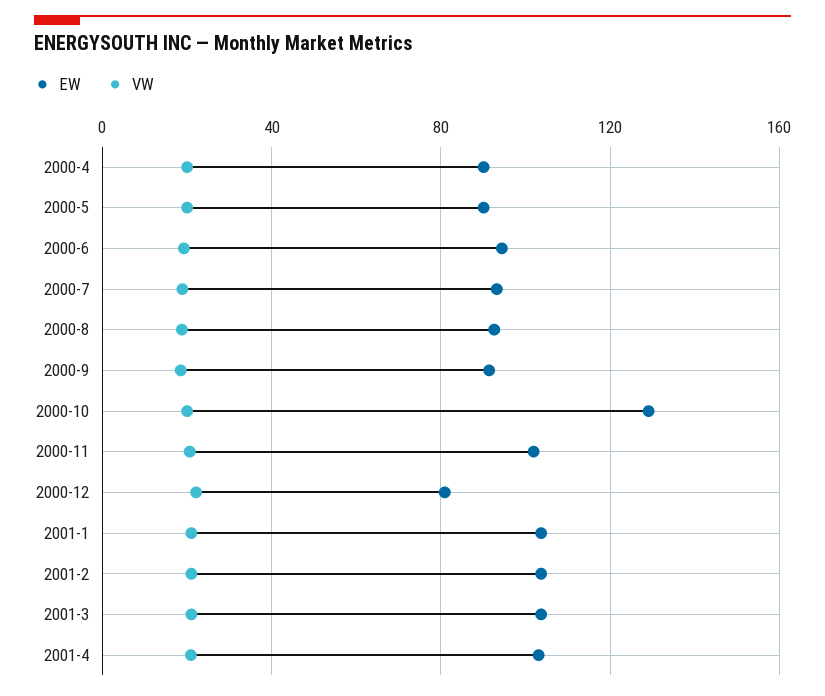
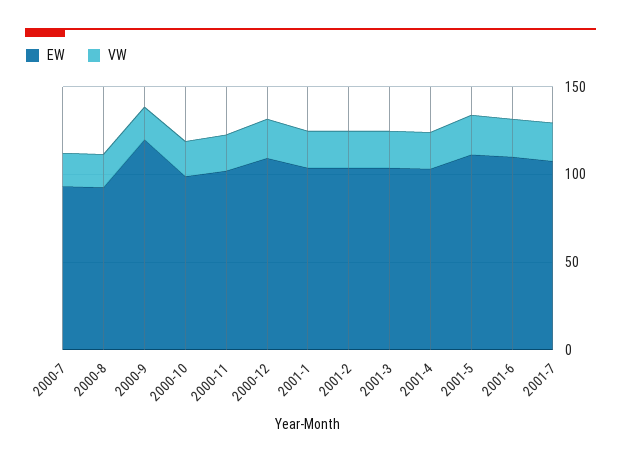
EW, 2000-4: 90 -> none
VW, 2000-4: 20 -> none
EW, 2000-5: 90 -> none
VW, 2000-5: 20 -> none
EW, 2000-6: 95 -> none
VW, 2000-6: 20 -> none
EW, 2000-9: 90 -> 120
EW, 2000-10: 130 -> 100
EW, 2000-12: 80 -> 110
EW, 2001-5: none -> 110
VW, 2001-5: none -> 20
EW, 2001-6: none -> 110
VW, 2001-6: none -> 20
EW, 2001-7: none -> 110
VW, 2001-7: none -> 20

